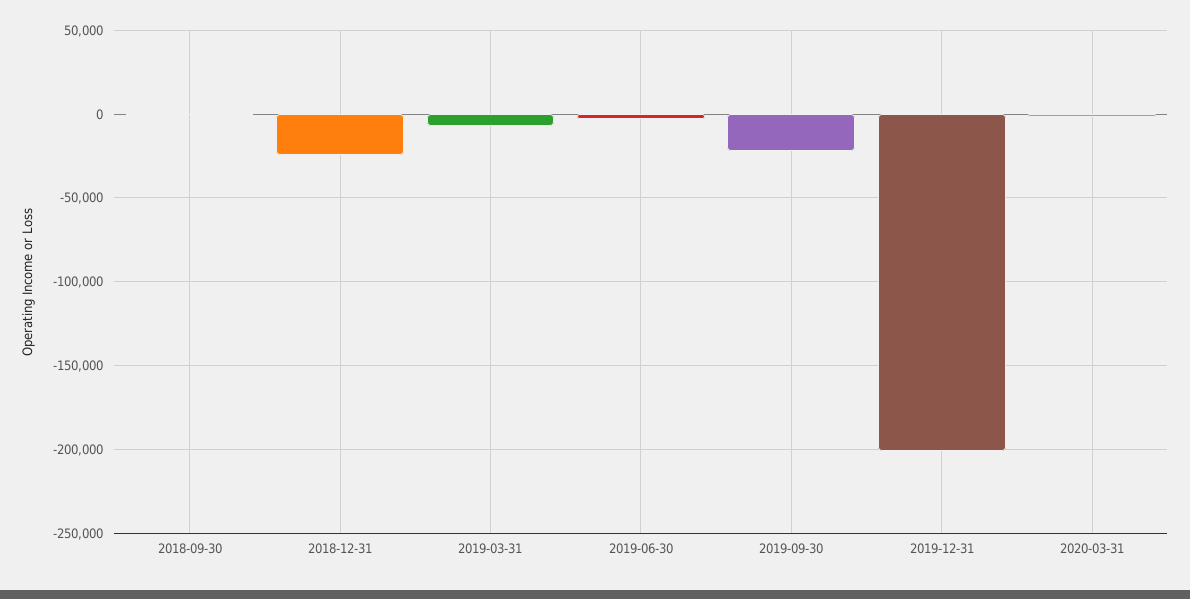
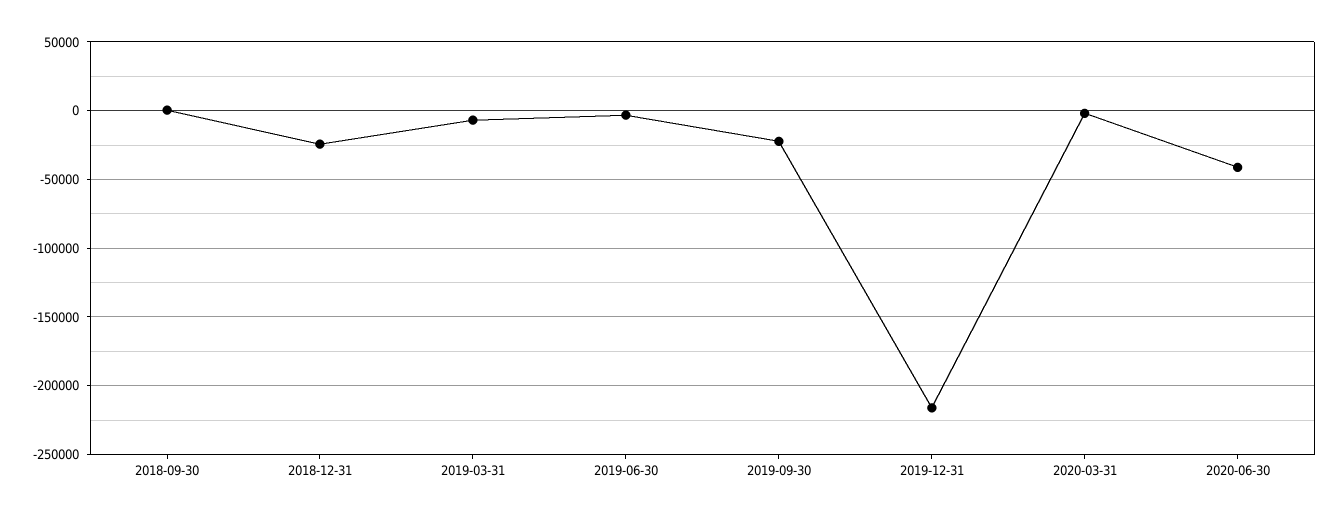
2019-12-31: -200000 -> -215000
2020-06-30: none -> -40000

